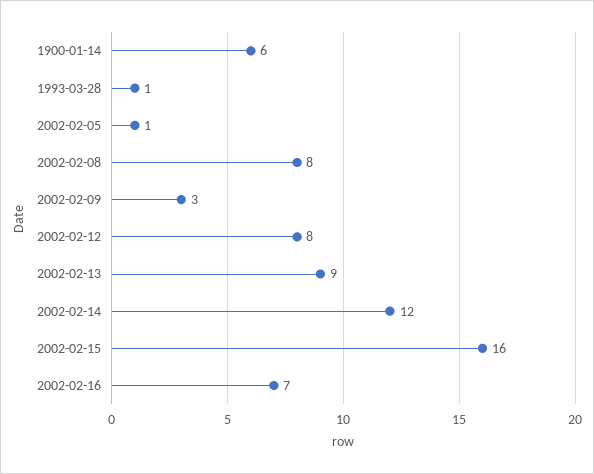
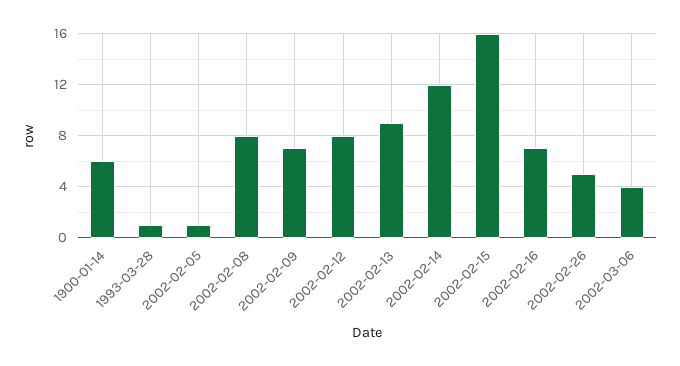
2002-02-09: 3 -> 7
2002-02-26: none -> 5
2002-03-06: none -> 4

